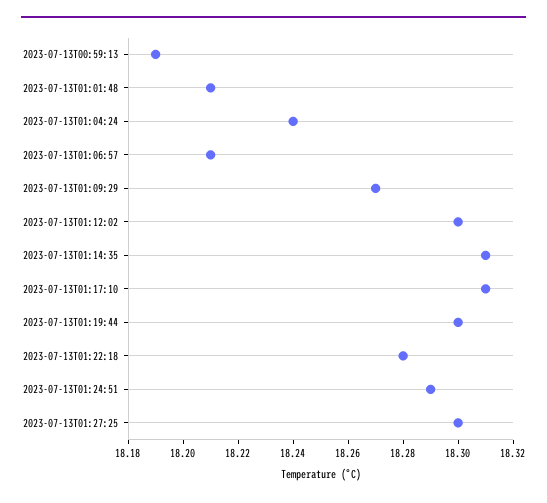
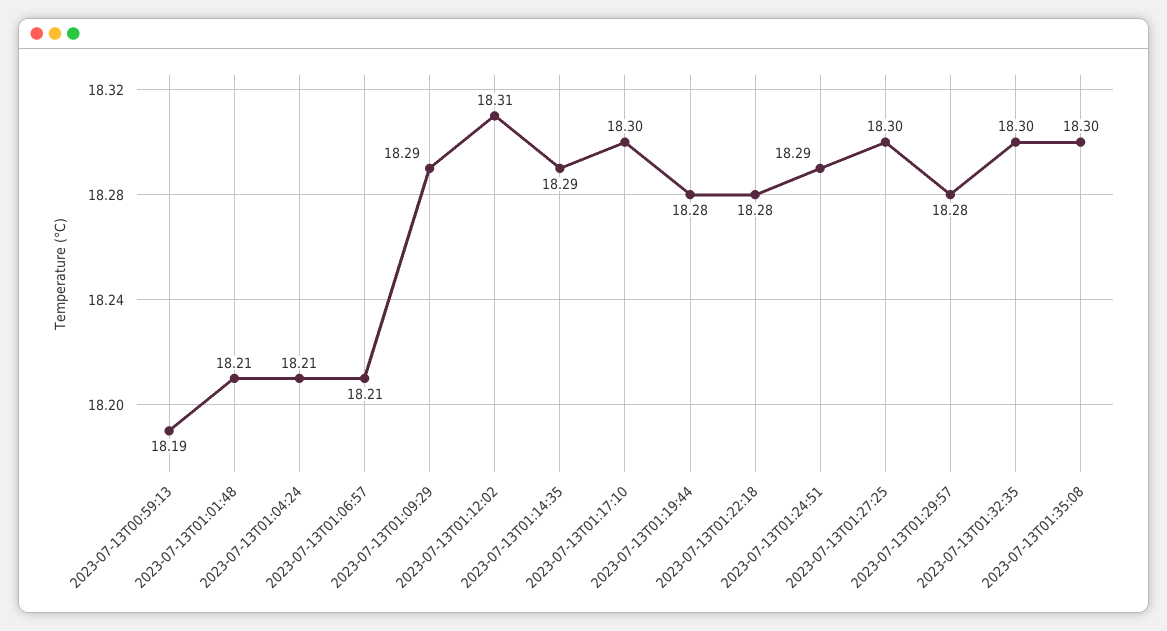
2023-07-13T01:04:24: 18.24 -> 18.21
2023-07-13T01:09:29: 18.27 -> 18.29
2023-07-13T01:12:02: 18.3 -> 18.31
2023-07-13T01:14:35: 18.31 -> 18.29
2023-07-13T01:17:10: 18.31 -> 18.3
2023-07-13T01:19:44: 18.3 -> 18.28
2023-07-13T01:29:57: none -> 18.28
2023-07-13T01:32:35: none -> 18.3
2023-07-13T01:35:08: none -> 18.3

